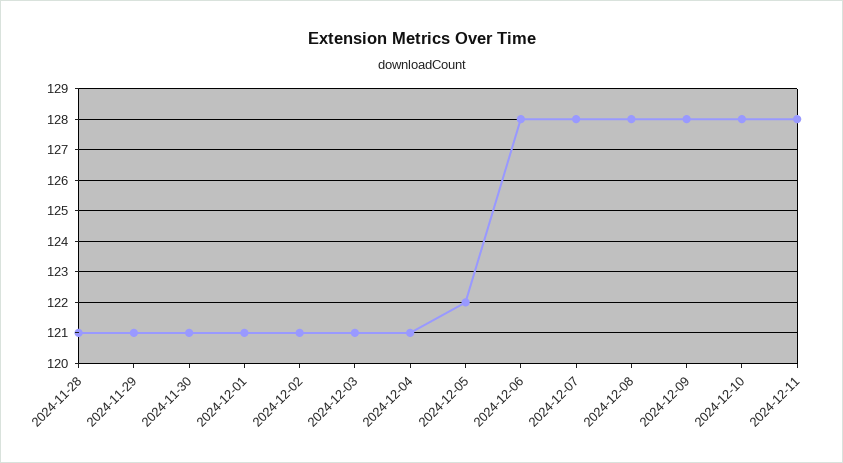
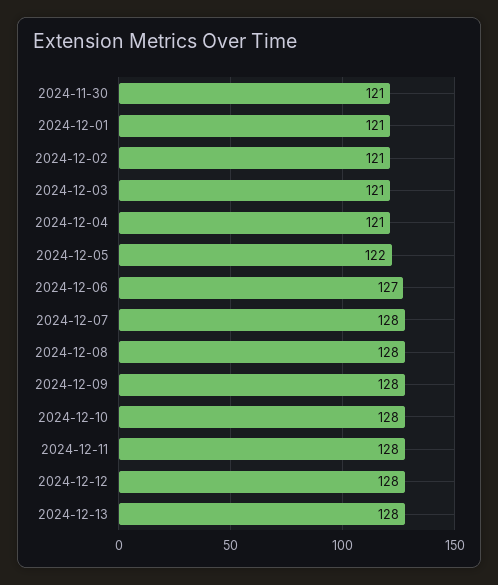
2024-11-28: 121 -> none
2024-11-29: 121 -> none
2024-12-06: 128 -> 127
2024-12-12: none -> 128
2024-12-13: none -> 128

